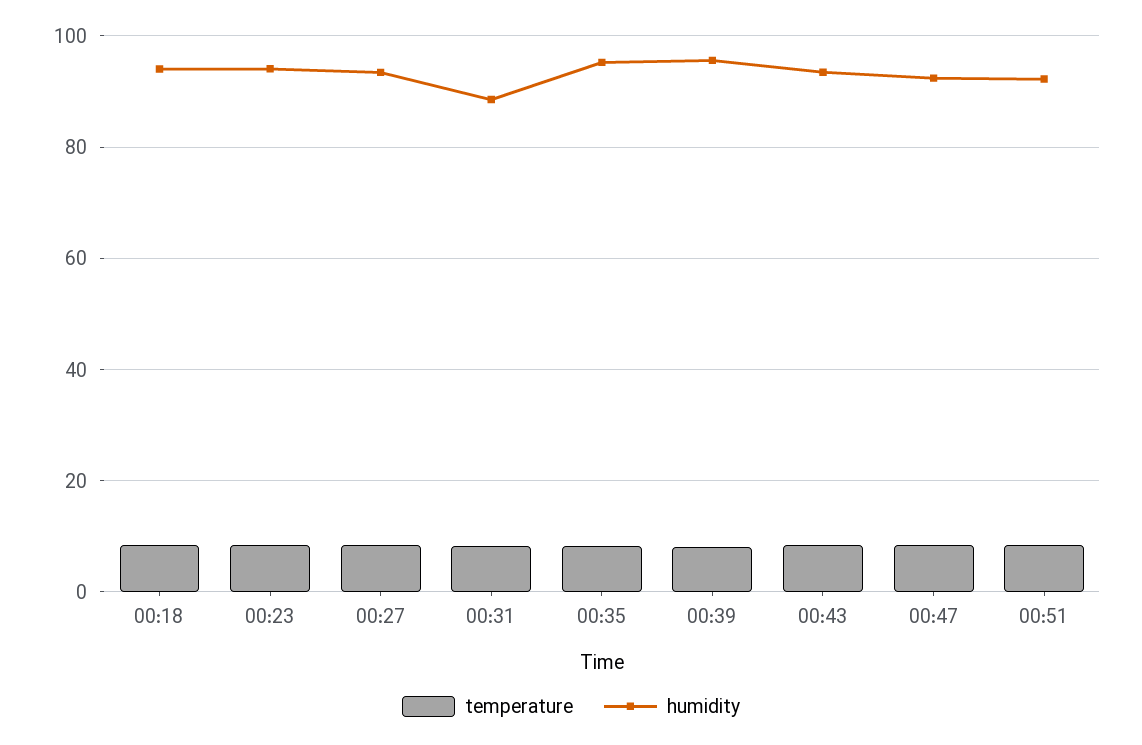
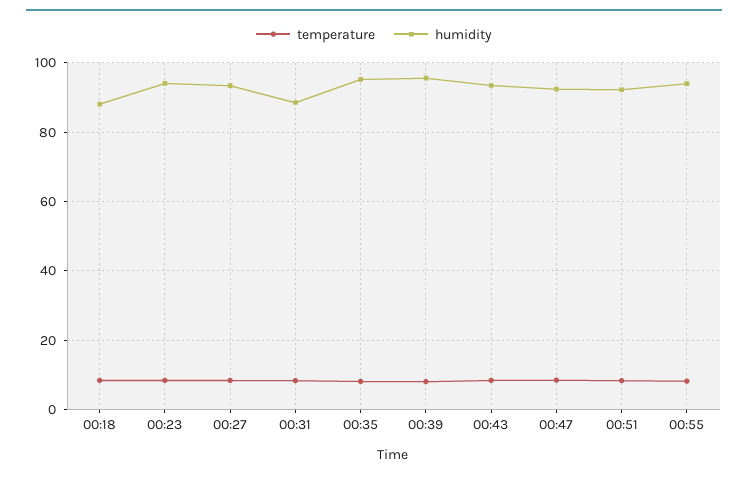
humidity, 00:18: 94 -> 88
temperature, 00:55: none -> 8
humidity, 00:55: none -> 94

